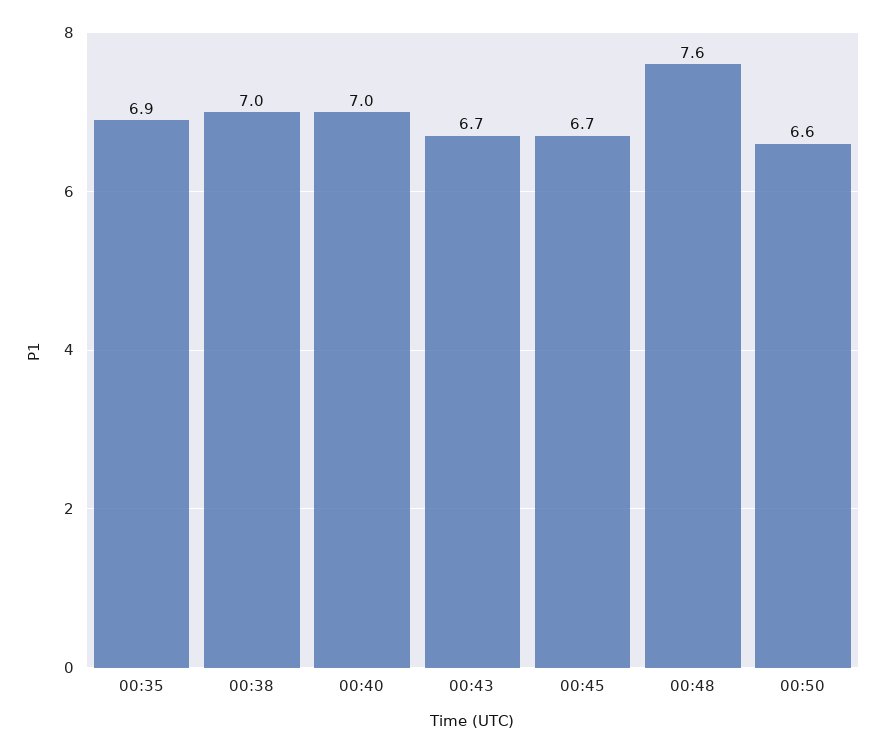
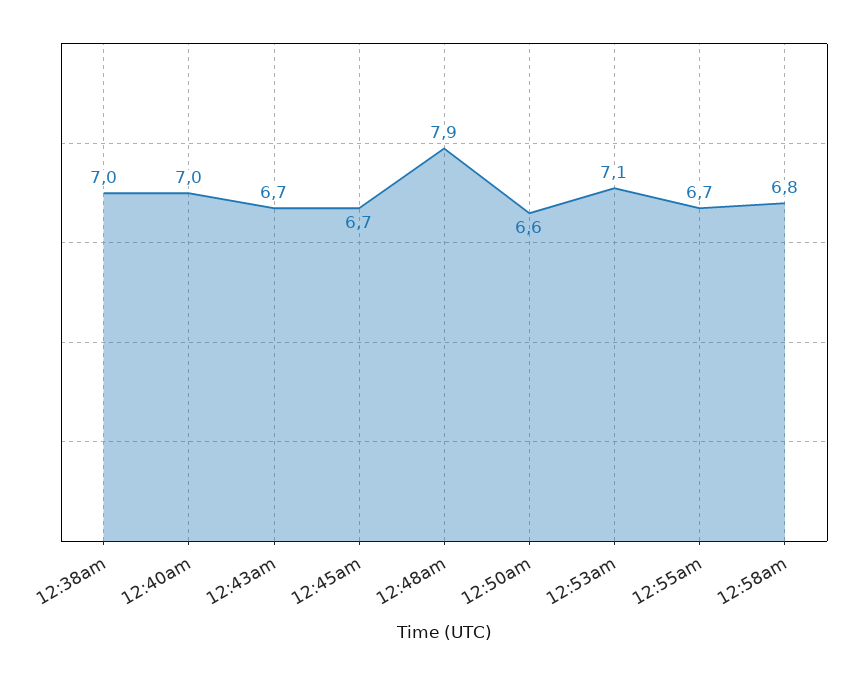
00:35: 6.9 -> none
00:48: 7.6 -> 7.9
12:53am: none -> 7.1
12:55am: none -> 6.7
12:58am: none -> 6.8

